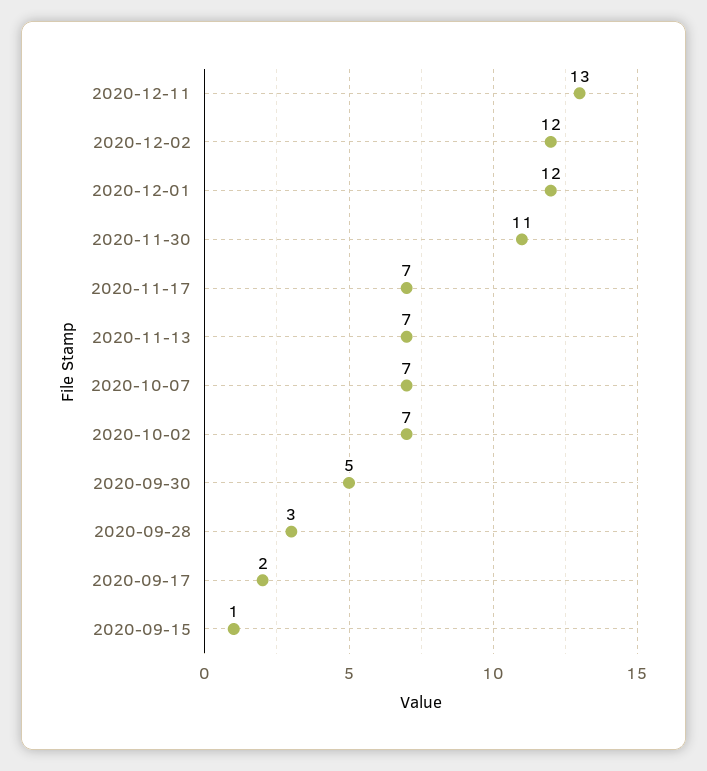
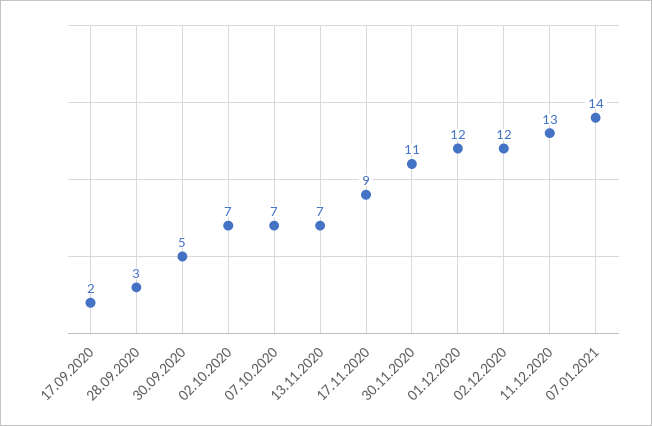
2020-11-17: 7 -> 9
2020-09-15: 1 -> none
07.01.2021: none -> 14

